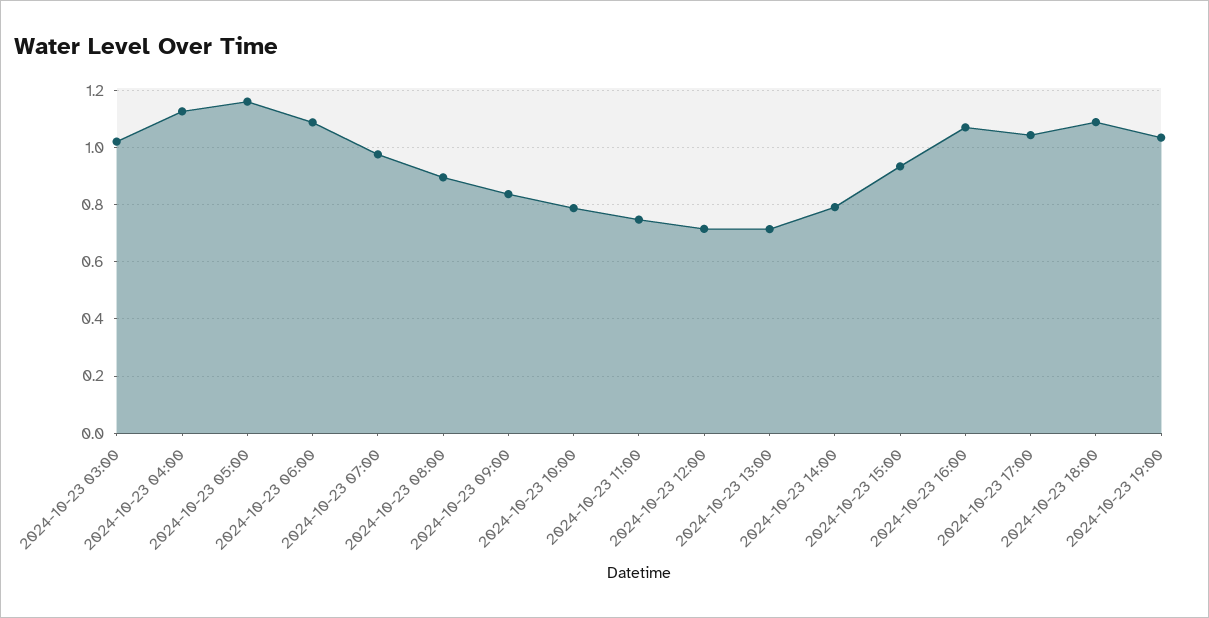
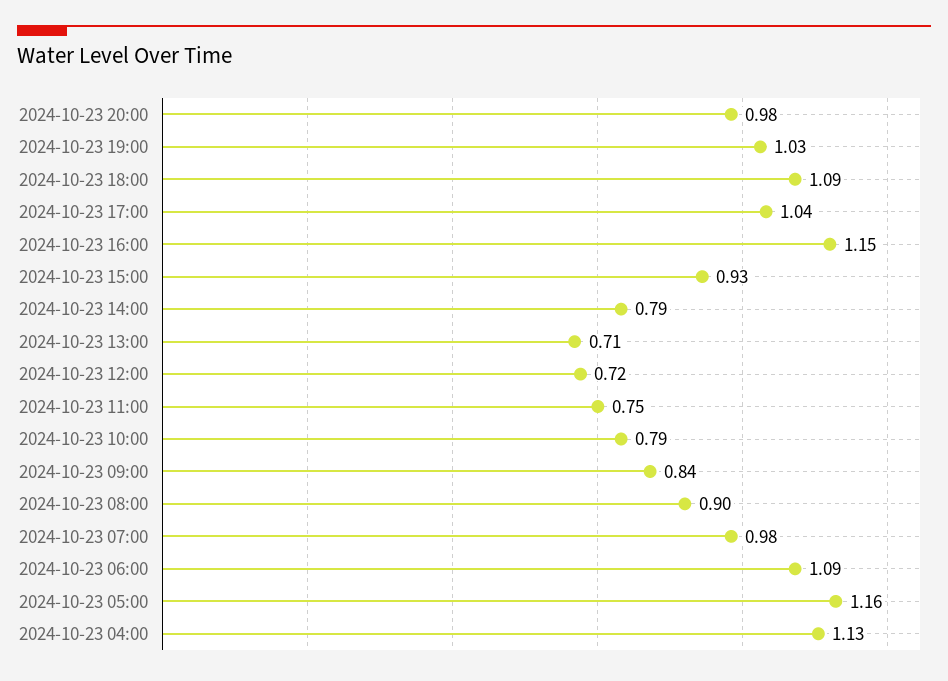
2024-10-23 03:00: 1.025 -> none
2024-10-23 16:00: 1.075 -> 1.15
2024-10-23 20:00: none -> 0.98

